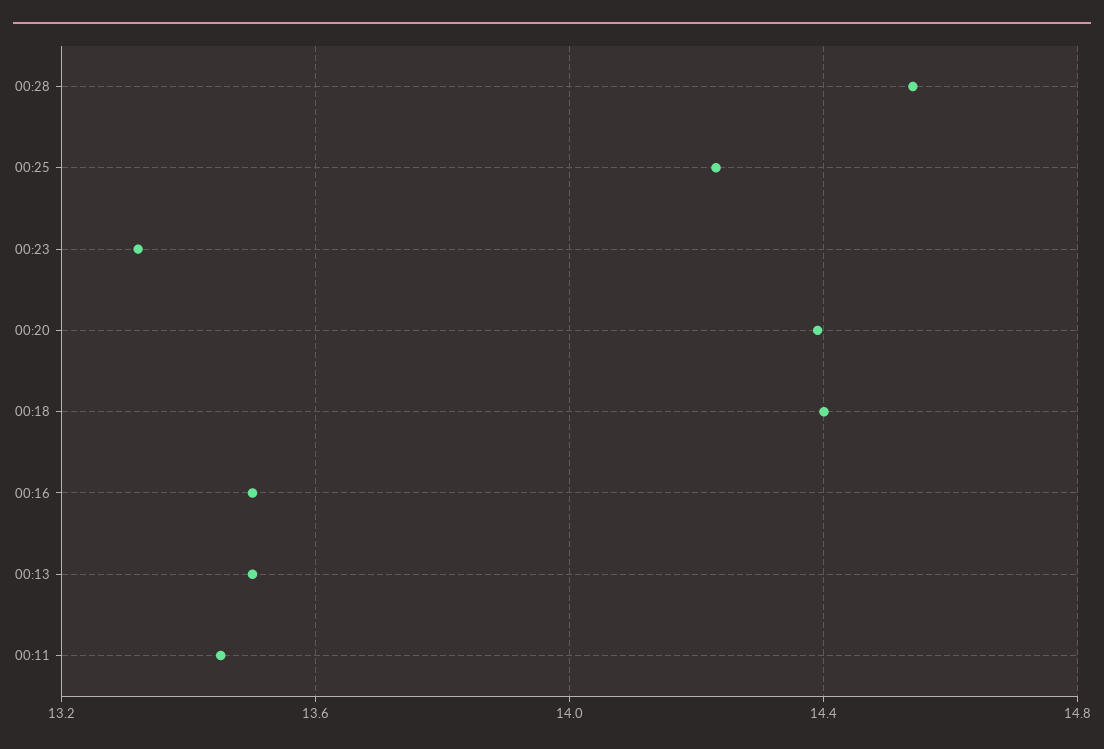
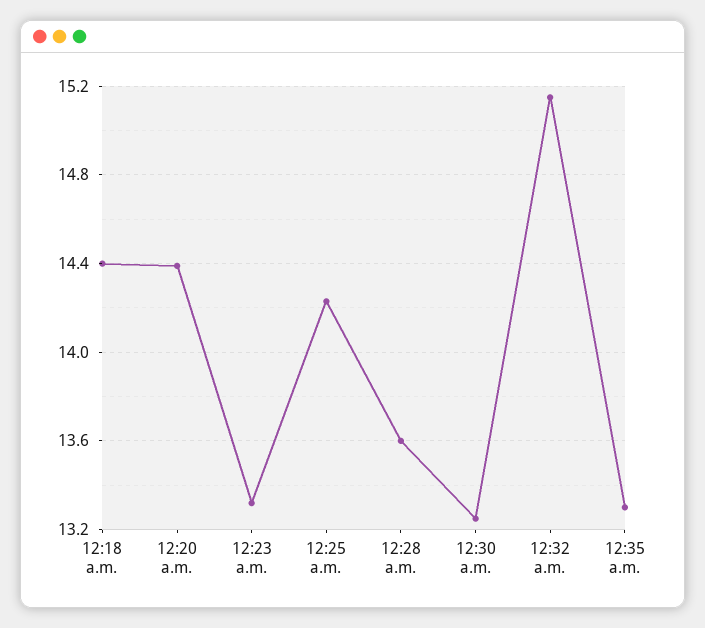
00:28: 14.55 -> 13.6
00:16: 13.5 -> none
00:13: 13.5 -> none
00:11: 13.45 -> none
12:30 a.m.: none -> 13.25
12:32 a.m.: none -> 15.15
12:35 a.m.: none -> 13.3

